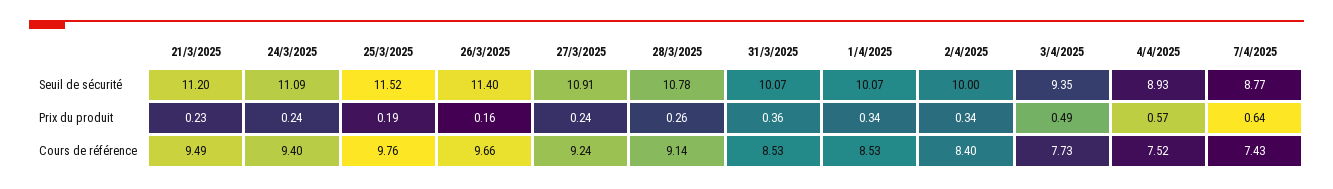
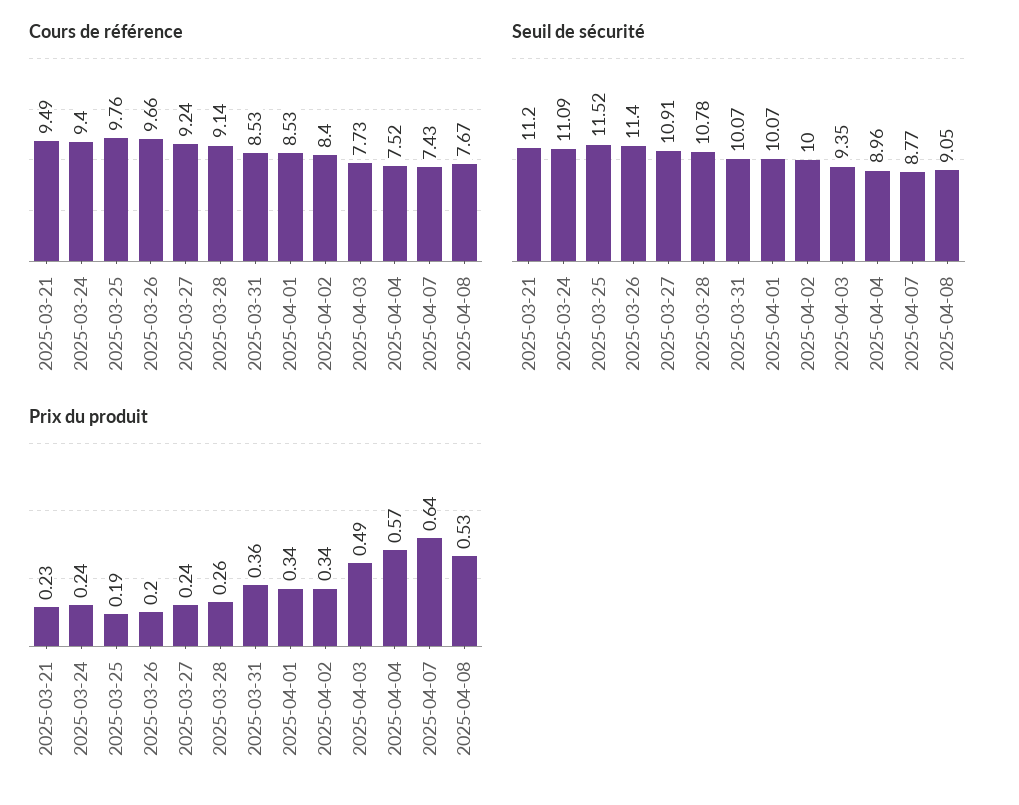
Seuil de sécurité, 4/4/2025: 8.93 -> 8.96
Prix du produit, 26/3/2025: 0.16 -> 0.2
Cours de référence, 2025-04-08: none -> 7.67
Seuil de sécurité, 2025-04-08: none -> 9.05
Prix du produit, 2025-04-08: none -> 0.53

